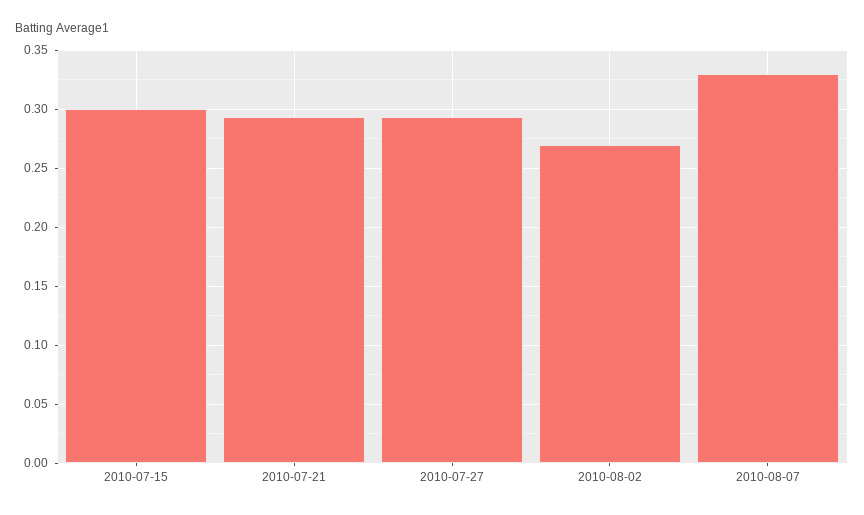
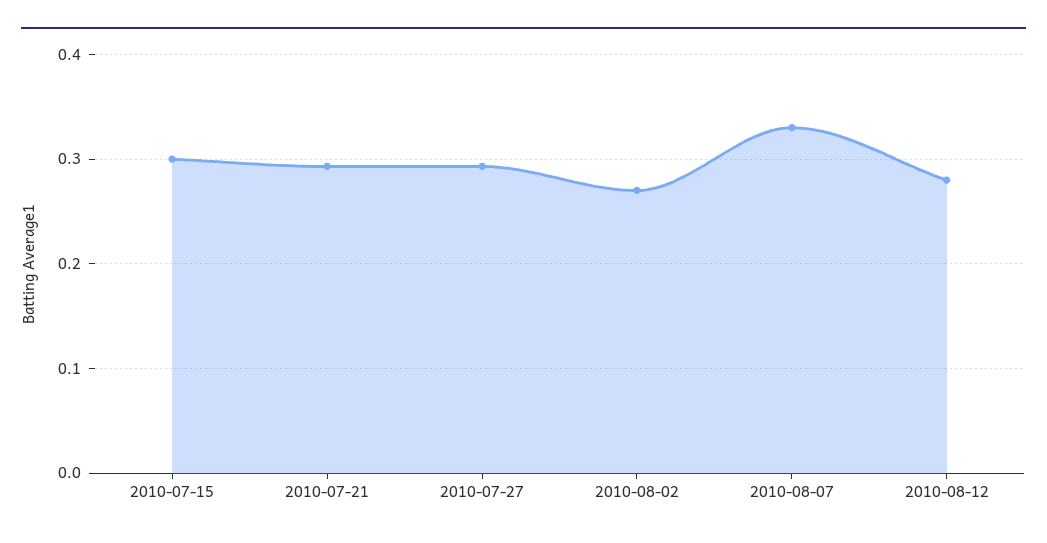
2010-08-12: none -> 0.28

